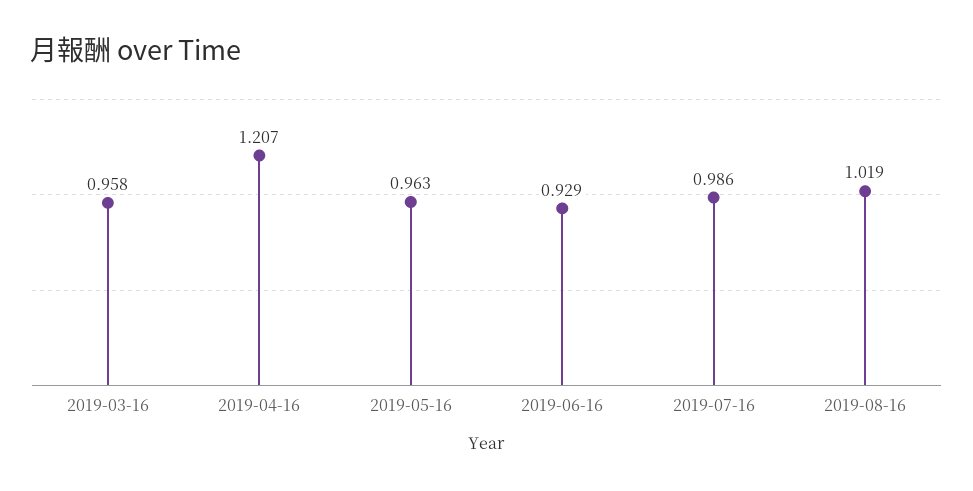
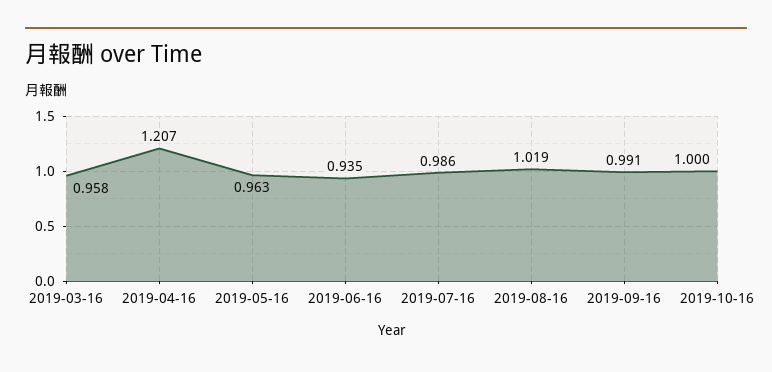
2019-06-16: 0.929 -> 0.935
2019-09-16: none -> 0.991
2019-10-16: none -> 1

